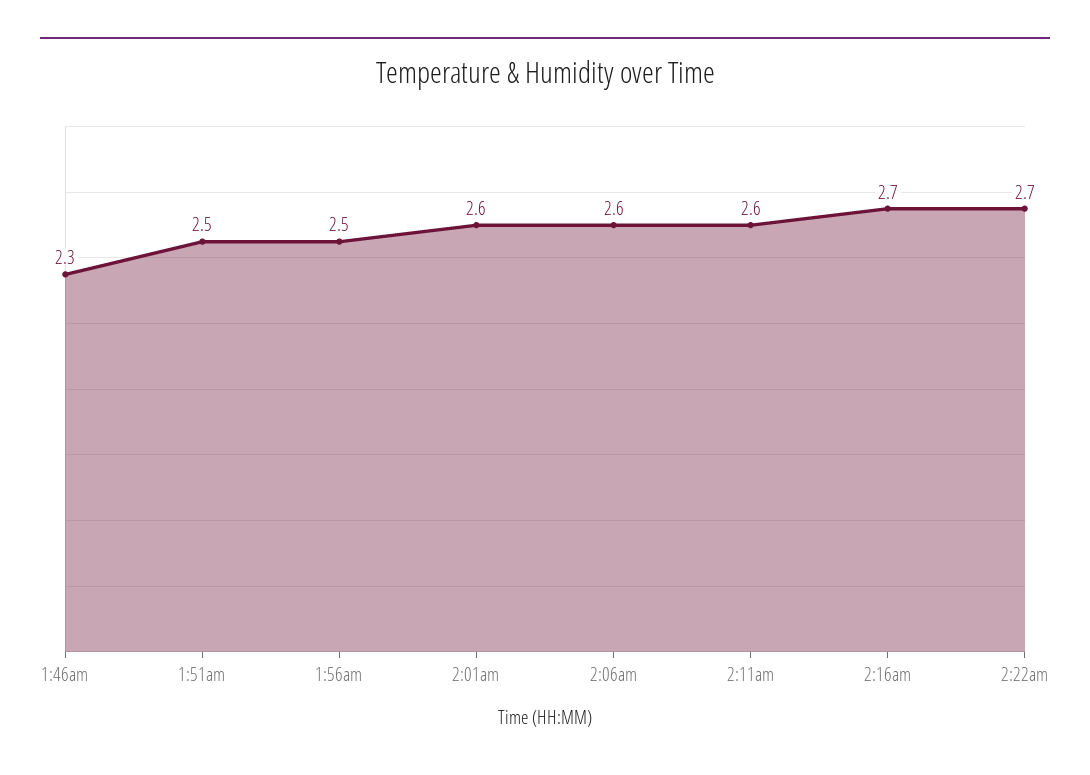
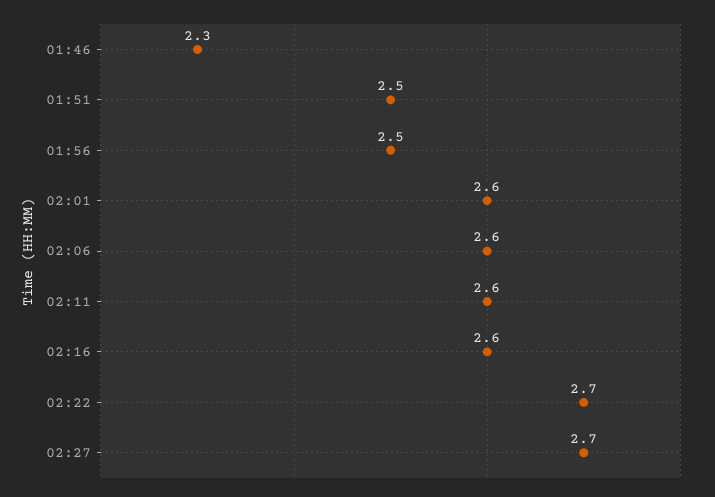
2:16am: 2.7 -> 2.6
02:27: none -> 2.7

